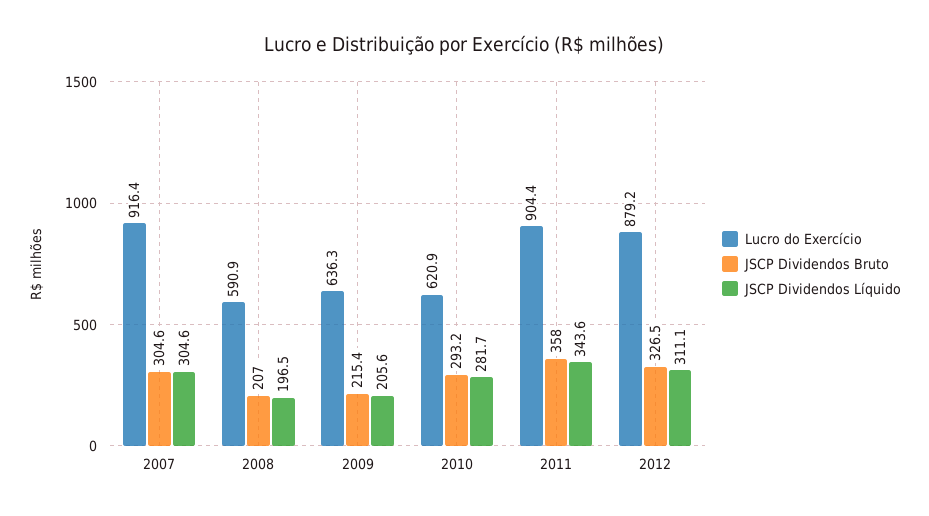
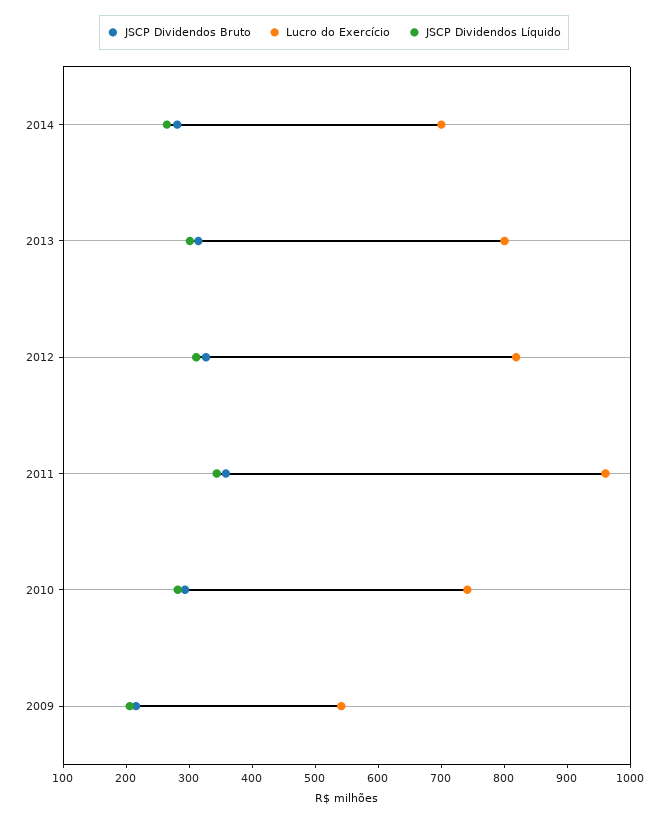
Lucro do Exercício, 2007: 916.4 -> none
JSCP Dividendos Bruto, 2007: 304.6 -> none
JSCP Dividendos Líquido, 2007: 304.6 -> none
Lucro do Exercício, 2008: 590.9 -> none
JSCP Dividendos Bruto, 2008: 207 -> none
JSCP Dividendos Líquido, 2008: 196.5 -> none
Lucro do Exercício, 2009: 636.3 -> 540
Lucro do Exercício, 2010: 620.9 -> 740
Lucro do Exercício, 2011: 904.4 -> 960
Lucro do Exercício, 2012: 879.2 -> 820
JSCP Dividendos Bruto, 2014: none -> 280
Lucro do Exercício, 2014: none -> 700
JSCP Dividendos Líquido, 2014: none -> 260
JSCP Dividendos Bruto, 2013: none -> 320
Lucro do Exercício, 2013: none -> 800
JSCP Dividendos Líquido, 2013: none -> 300

